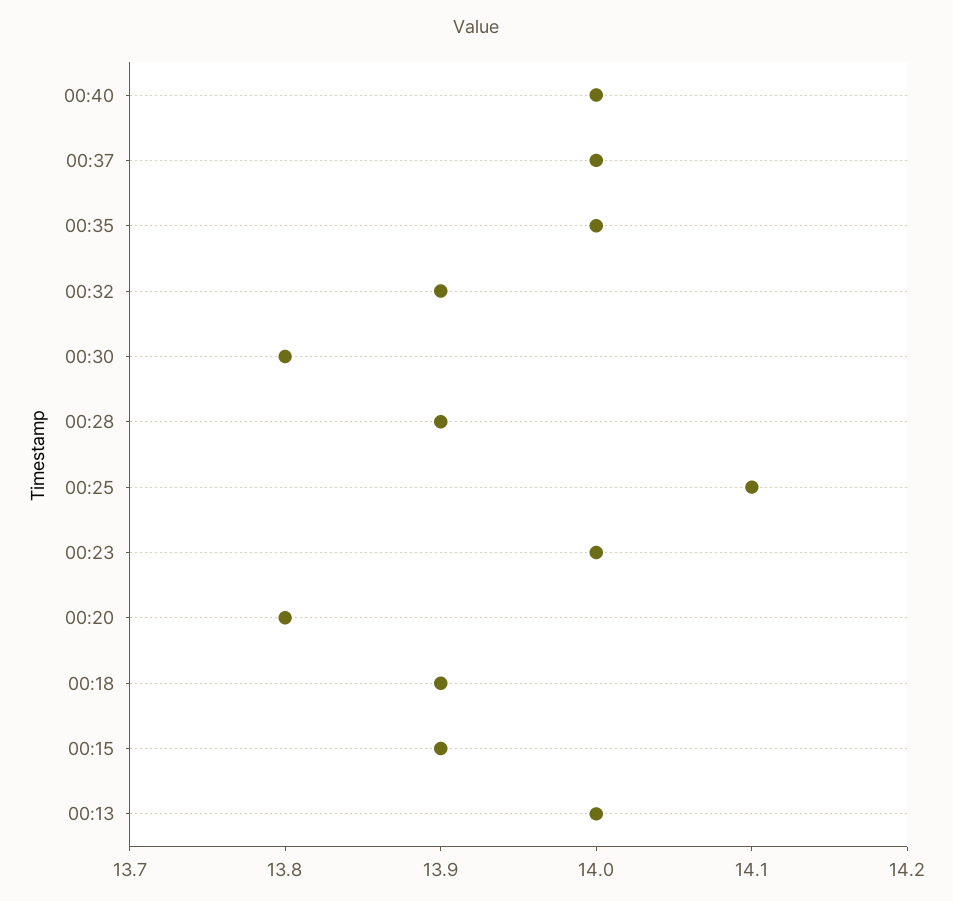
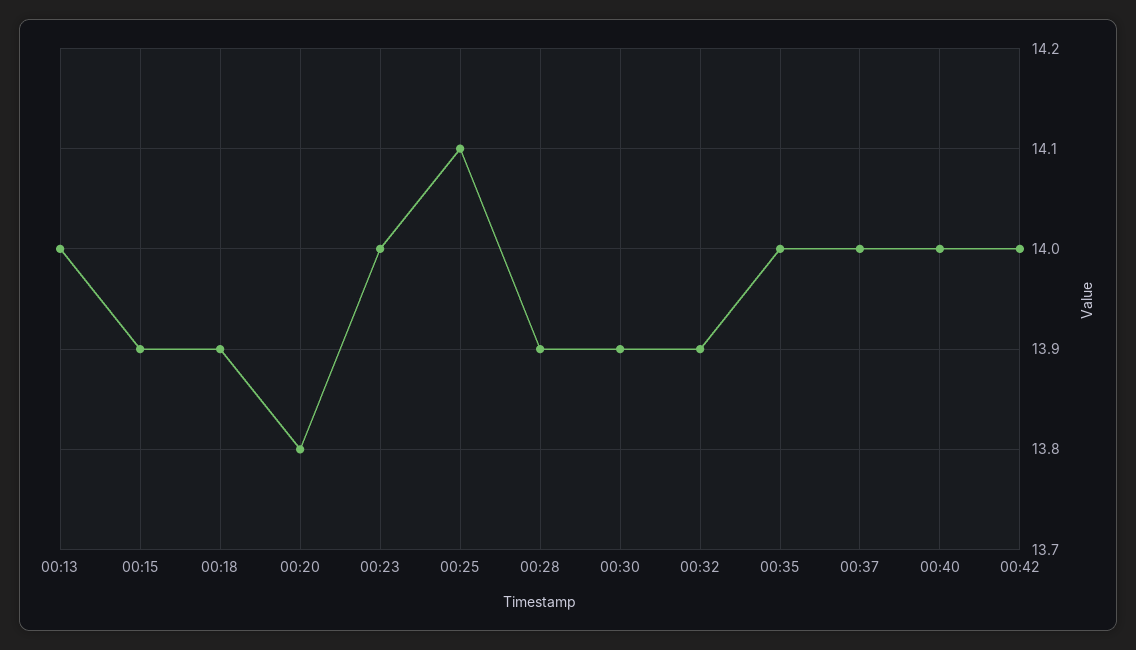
00:30: 13.8 -> 13.9
00:42: none -> 14

